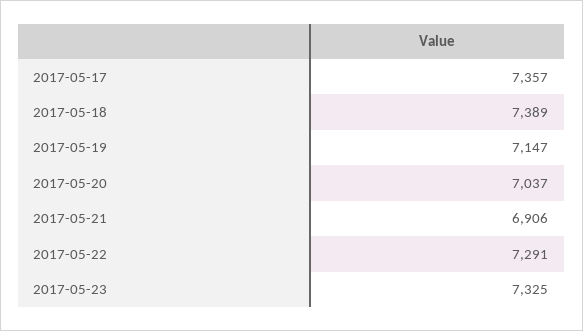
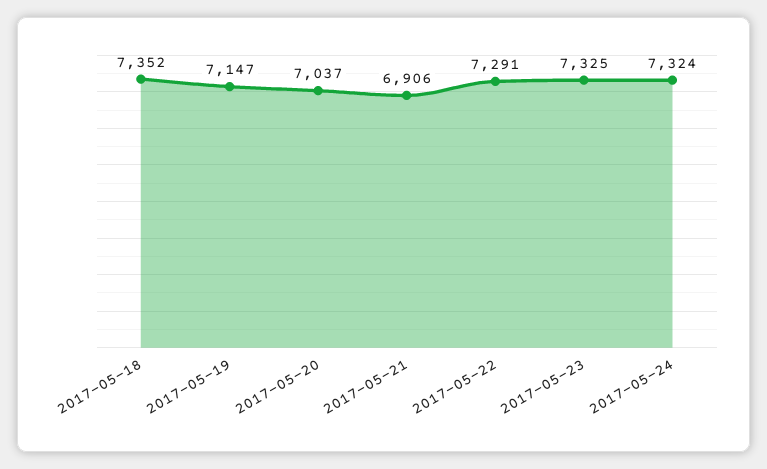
2017-05-17: 7357 -> none
2017-05-18: 7389 -> 7352
2017-05-24: none -> 7324

